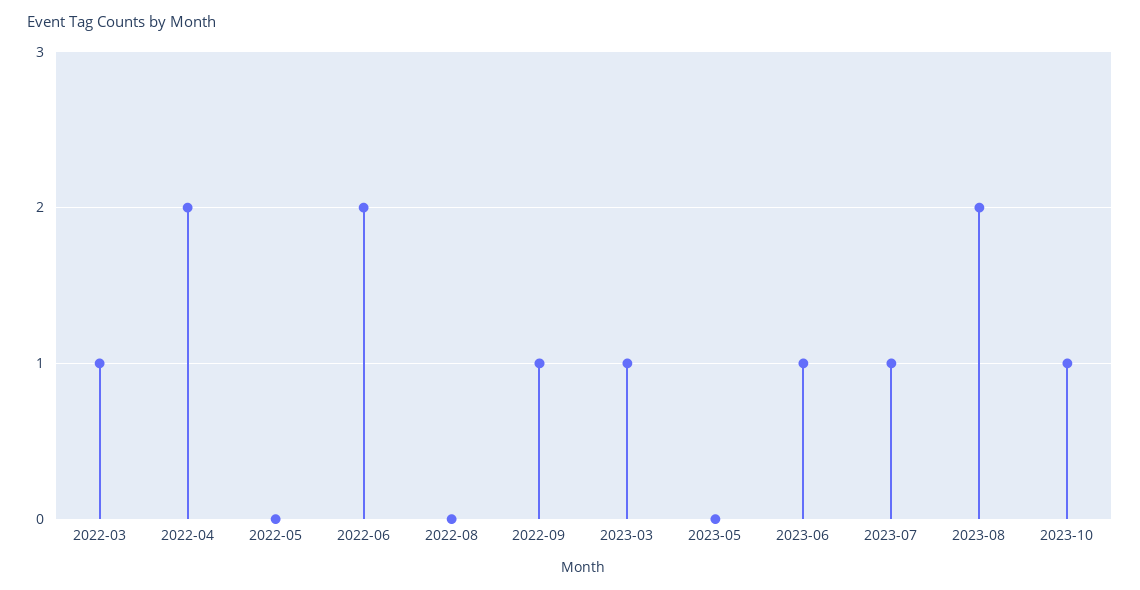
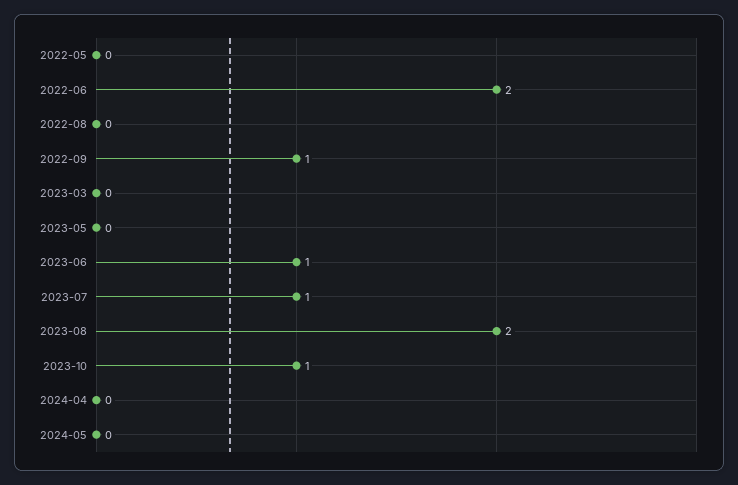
2022-03: 1 -> none
2022-04: 2 -> none
2023-03: 1 -> 0
2024-04: none -> 0
2024-05: none -> 0

